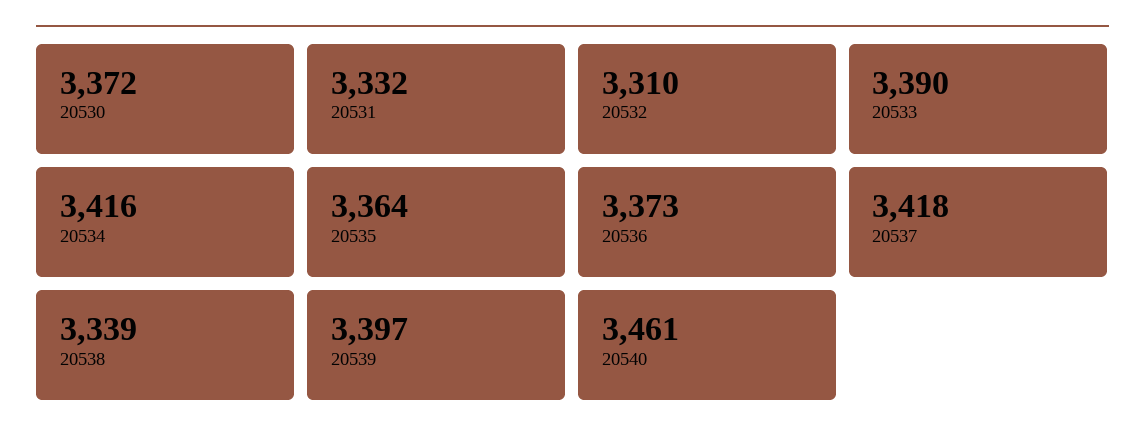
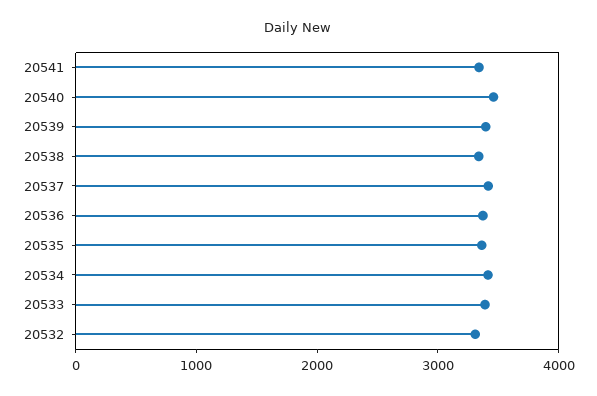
20530: 3372 -> none
20531: 3332 -> none
20541: none -> 3400

